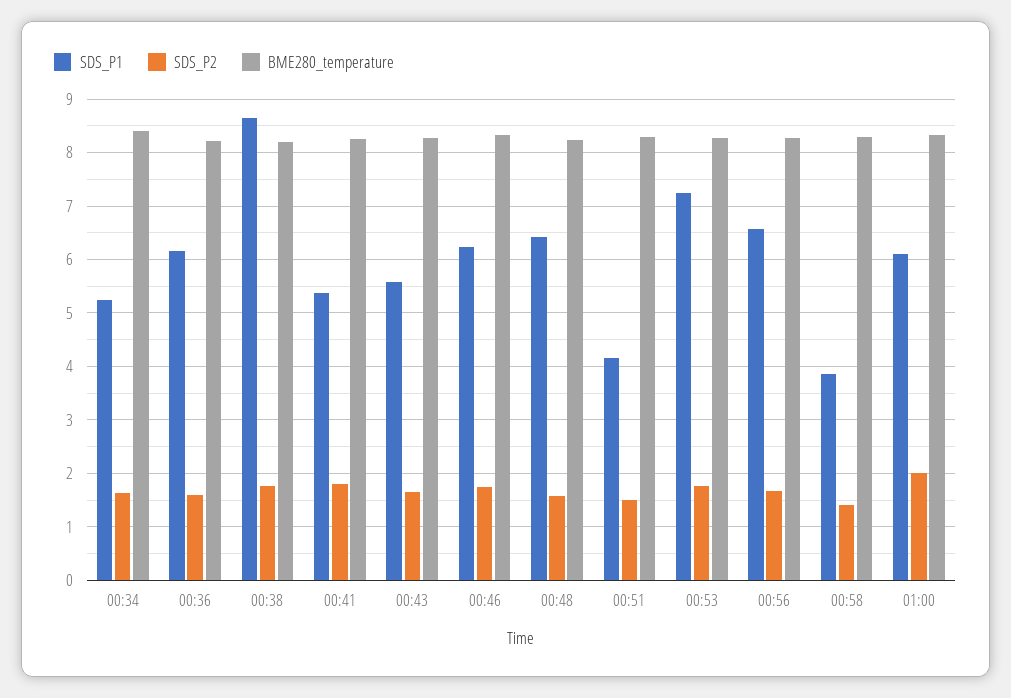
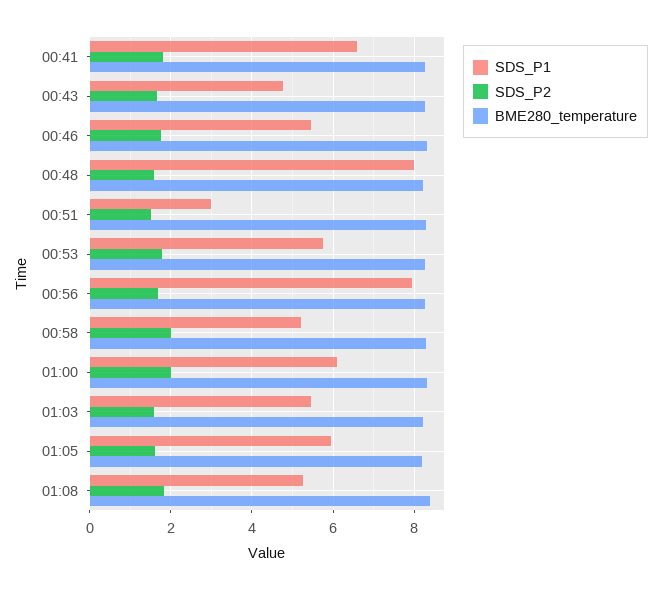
SDS_P1, 00:34: 5.2 -> none
SDS_P2, 00:34: 1.6 -> none
BME280_temperature, 00:34: 8.4 -> none
SDS_P1, 00:36: 6.2 -> none
SDS_P2, 00:36: 1.6 -> none
BME280_temperature, 00:36: 8.2 -> none
SDS_P1, 00:38: 8.6 -> none
SDS_P2, 00:38: 1.8 -> none
BME280_temperature, 00:38: 8.2 -> none
SDS_P1, 00:41: 5.4 -> 6.6
SDS_P1, 00:43: 5.6 -> 4.8
SDS_P1, 00:46: 6.2 -> 5.4
SDS_P1, 00:48: 6.4 -> 8
SDS_P1, 00:51: 4.2 -> 3
SDS_P1, 00:53: 7.2 -> 5.8
SDS_P1, 00:56: 6.6 -> 8
SDS_P1, 00:58: 3.8 -> 5.2
SDS_P2, 00:58: 1.4 -> 2
SDS_P1, 01:03: none -> 5.4
SDS_P2, 01:03: none -> 1.6
BME280_temperature, 01:03: none -> 8.2
SDS_P1, 01:05: none -> 6
SDS_P2, 01:05: none -> 1.6
BME280_temperature, 01:05: none -> 8.2
SDS_P1, 01:08: none -> 5.2
SDS_P2, 01:08: none -> 1.8
BME280_temperature, 01:08: none -> 8.4

